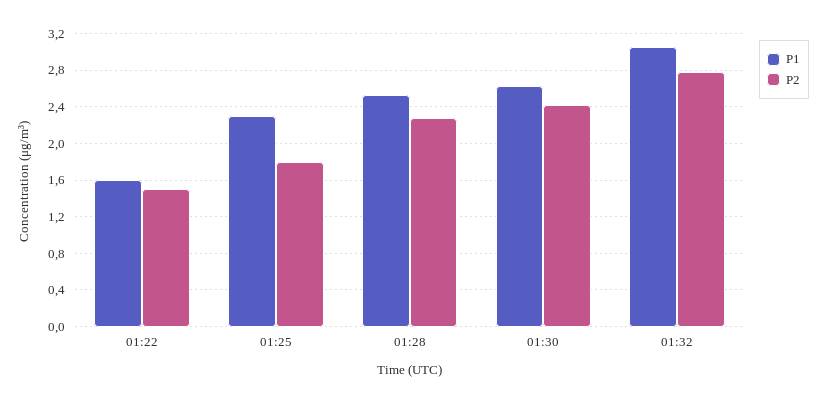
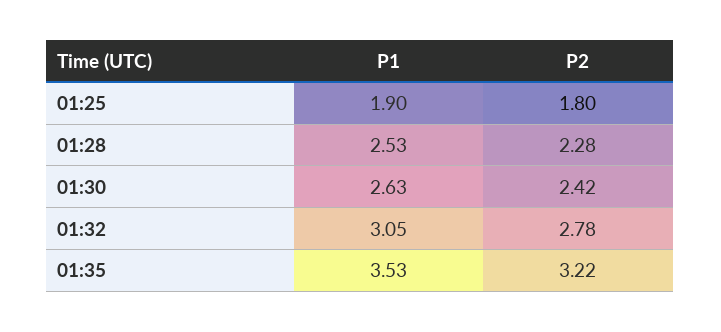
P1, 01:22: 1.6 -> none
P2, 01:22: 1.5 -> none
P1, 01:25: 2.3 -> 1.9
P1, 01:35: none -> 3.53
P2, 01:35: none -> 3.22

